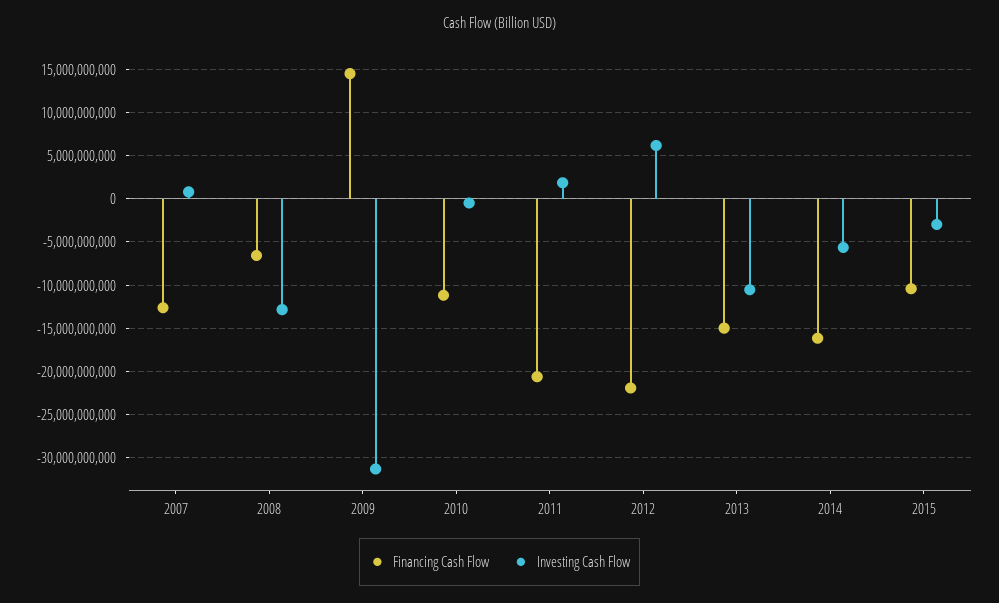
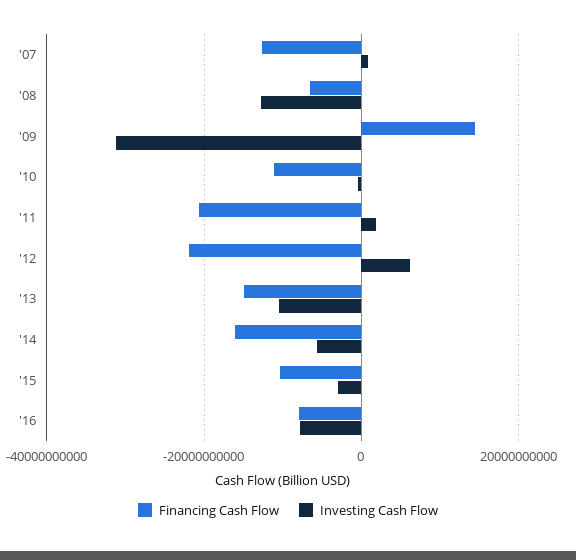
Financing Cash Flow, '16: none -> -8000000000
Investing Cash Flow, '16: none -> -8000000000

